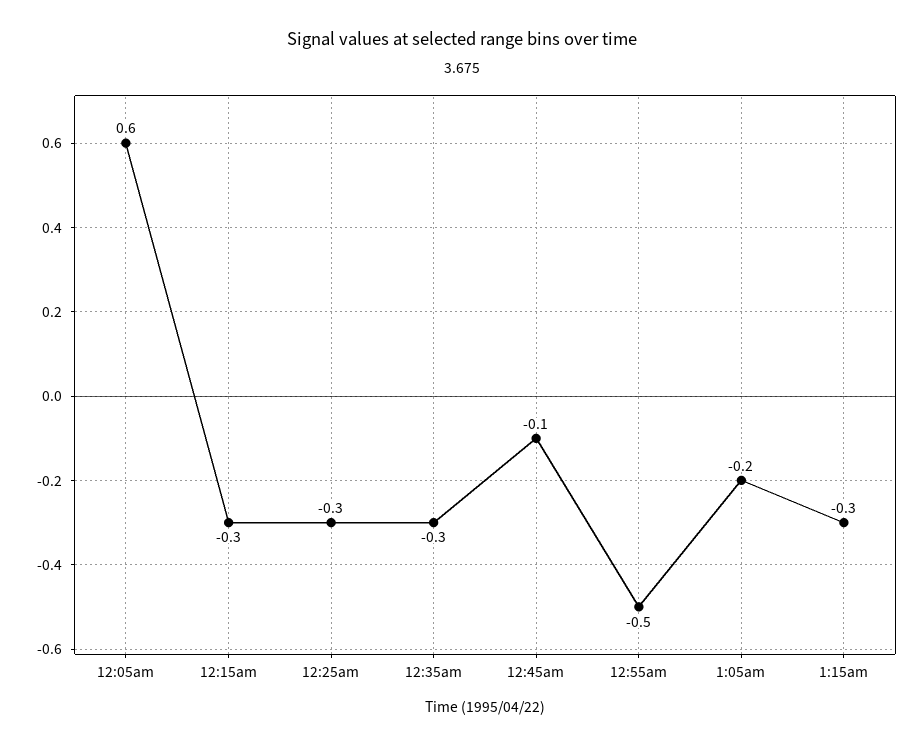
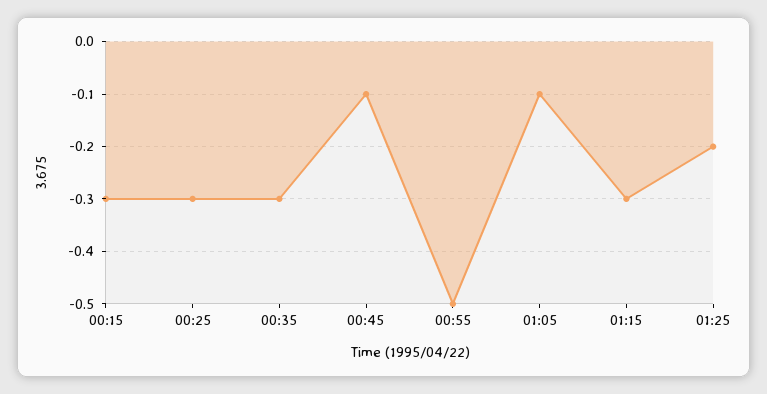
12:05am: 0.6 -> none
1:05am: -0.2 -> -0.1
01:25: none -> -0.2

